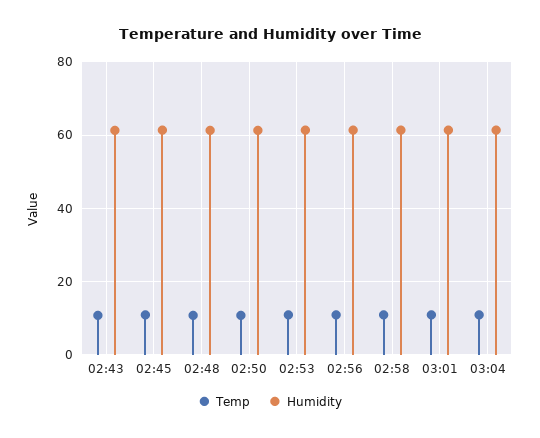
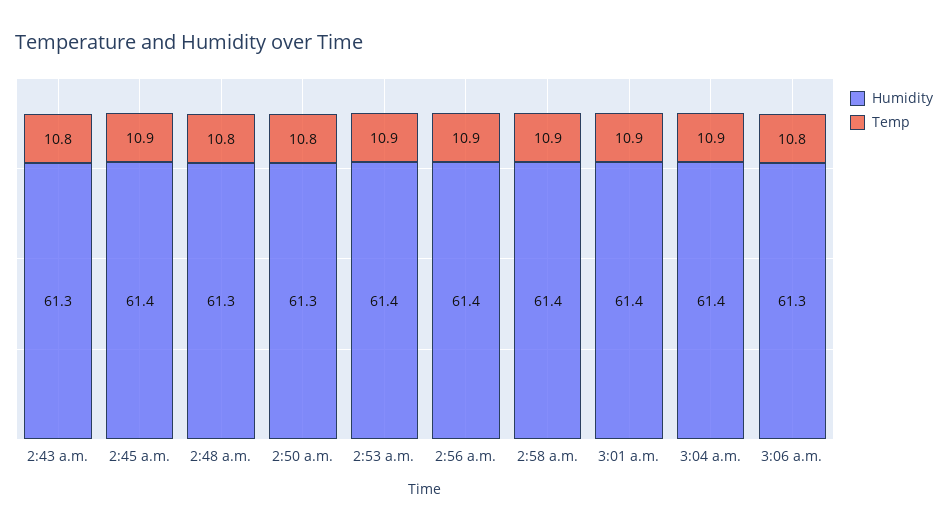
Humidity, 3:06 a.m.: none -> 61.3
Temp, 3:06 a.m.: none -> 10.8

